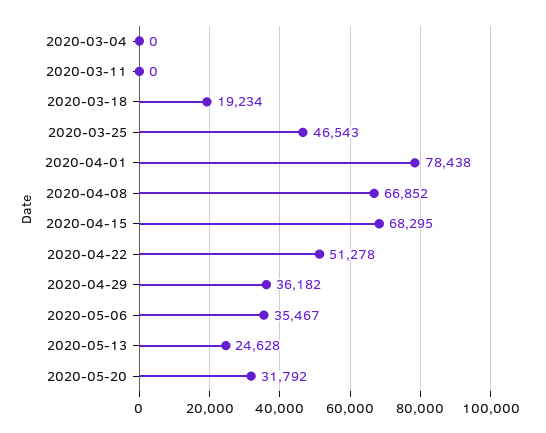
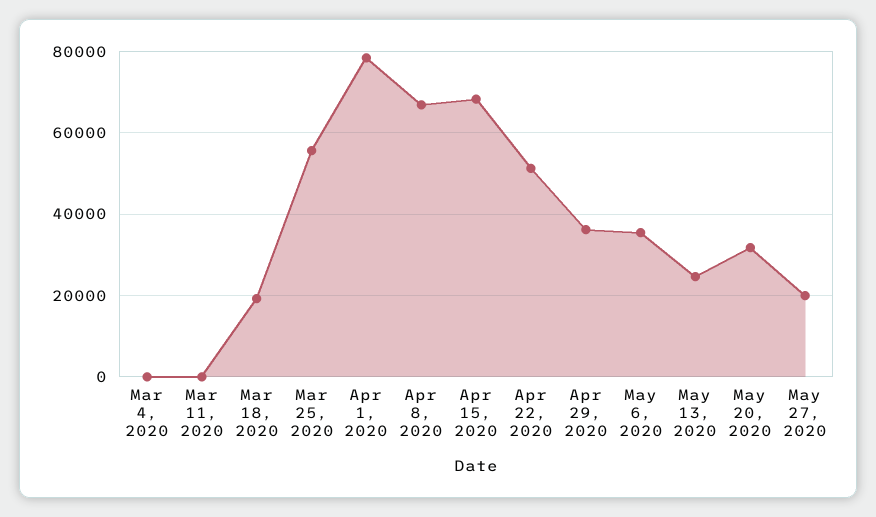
2020-03-25: 46543 -> 56000
May 27, 2020: none -> 20000

